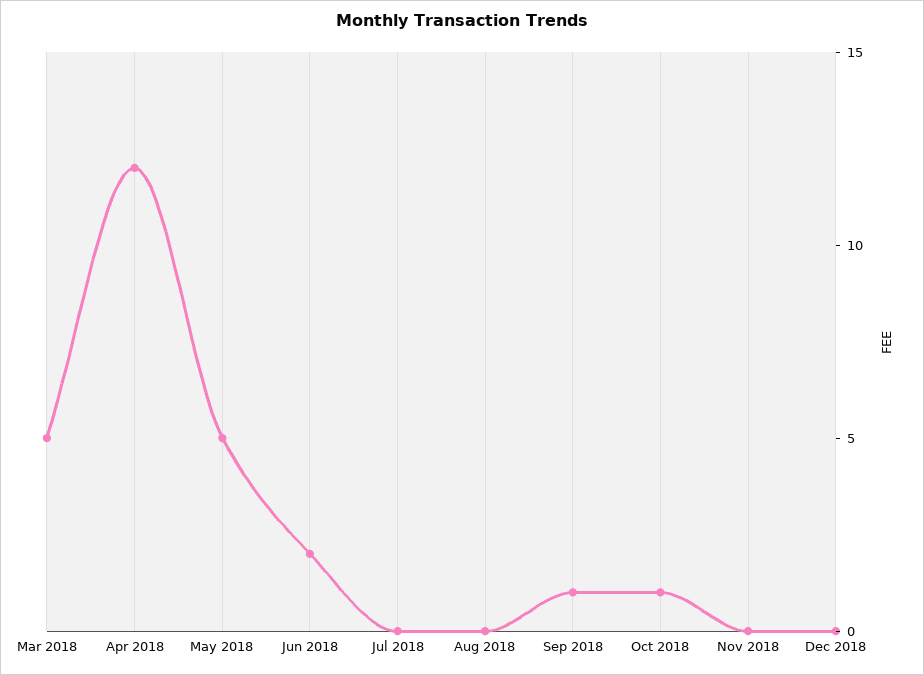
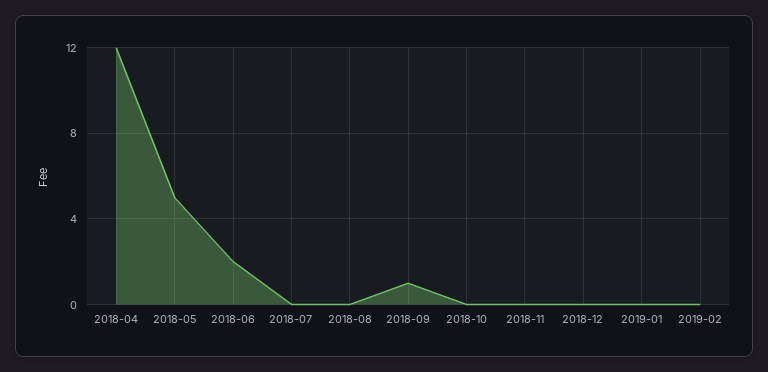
Mar 2018: 5 -> none
Oct 2018: 1 -> 0
2019-01: none -> 0
2019-02: none -> 0

